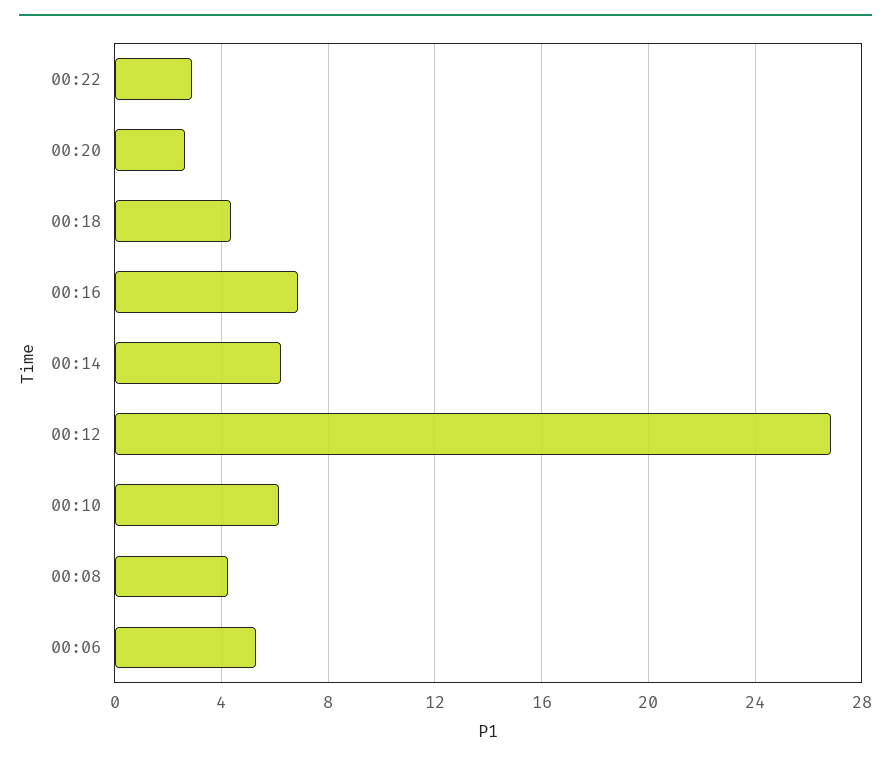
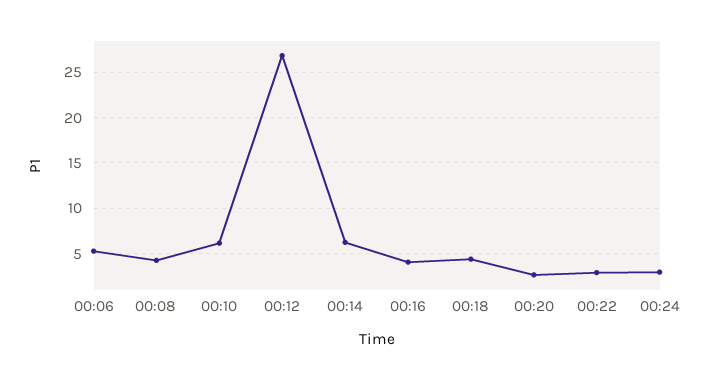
00:16: 7 -> 4
00:24: none -> 3

